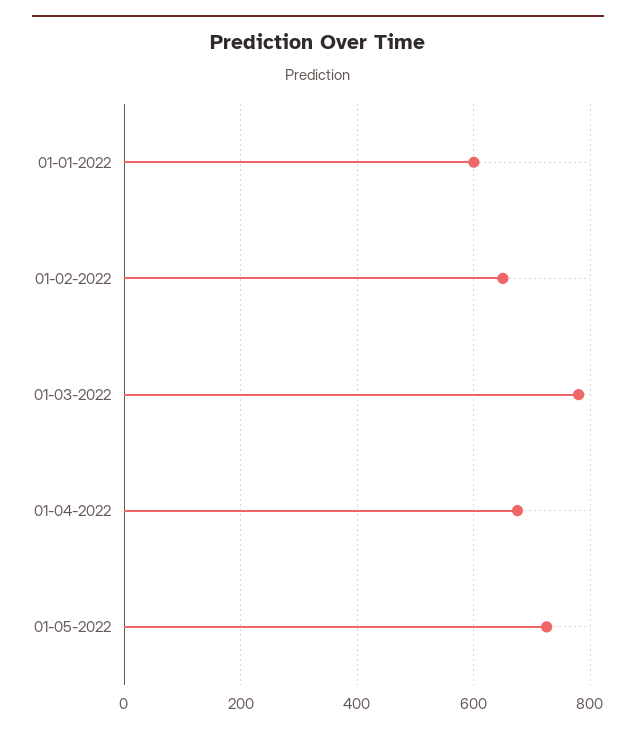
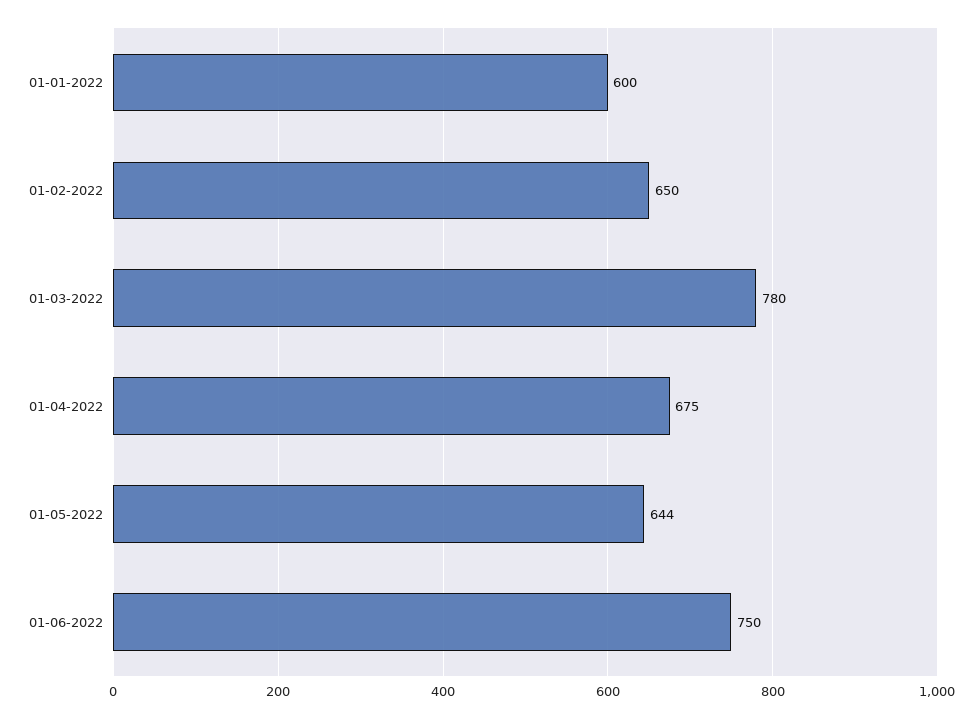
01-05-2022: 720 -> 644
01-06-2022: none -> 750

